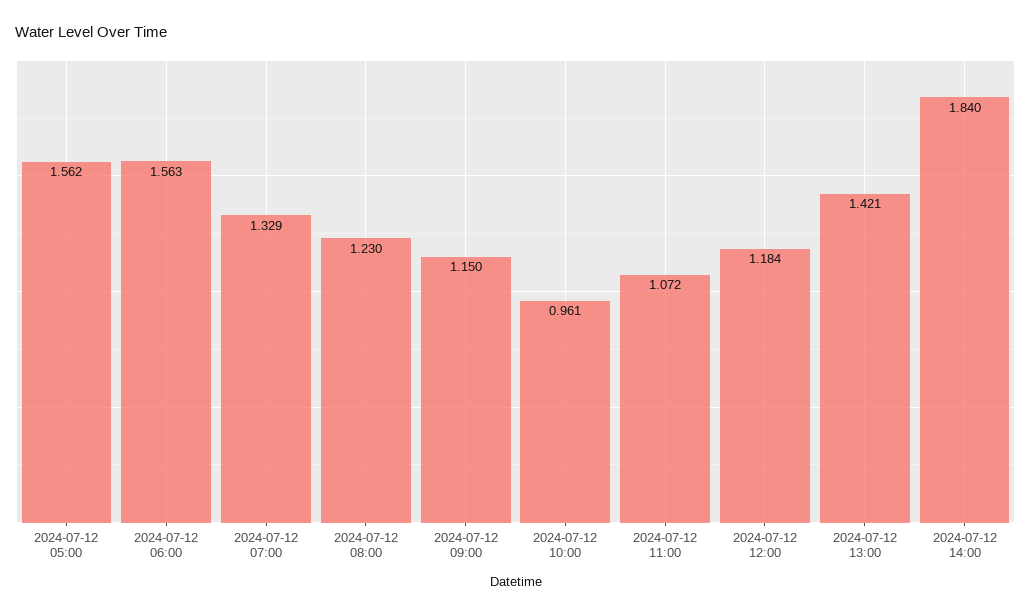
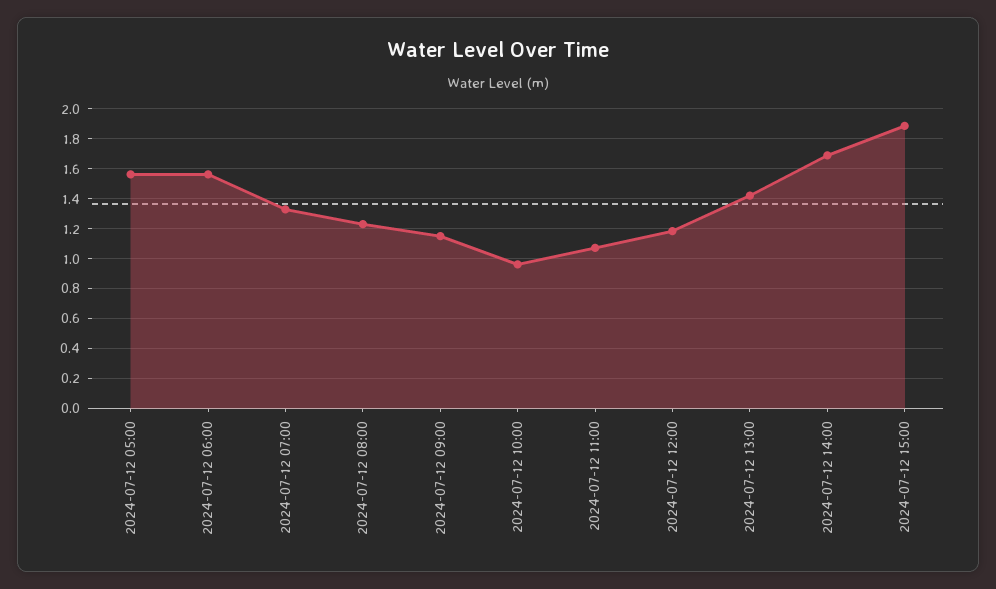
2024-07-12 14:00: 1.84 -> 1.7
2024-07-12 15:00: none -> 1.9

